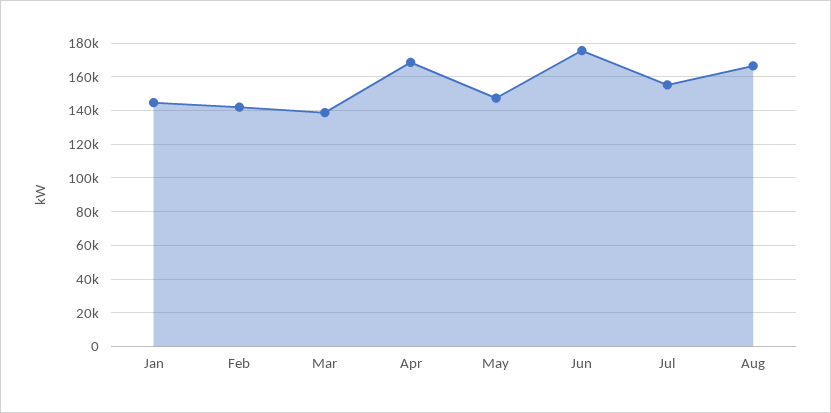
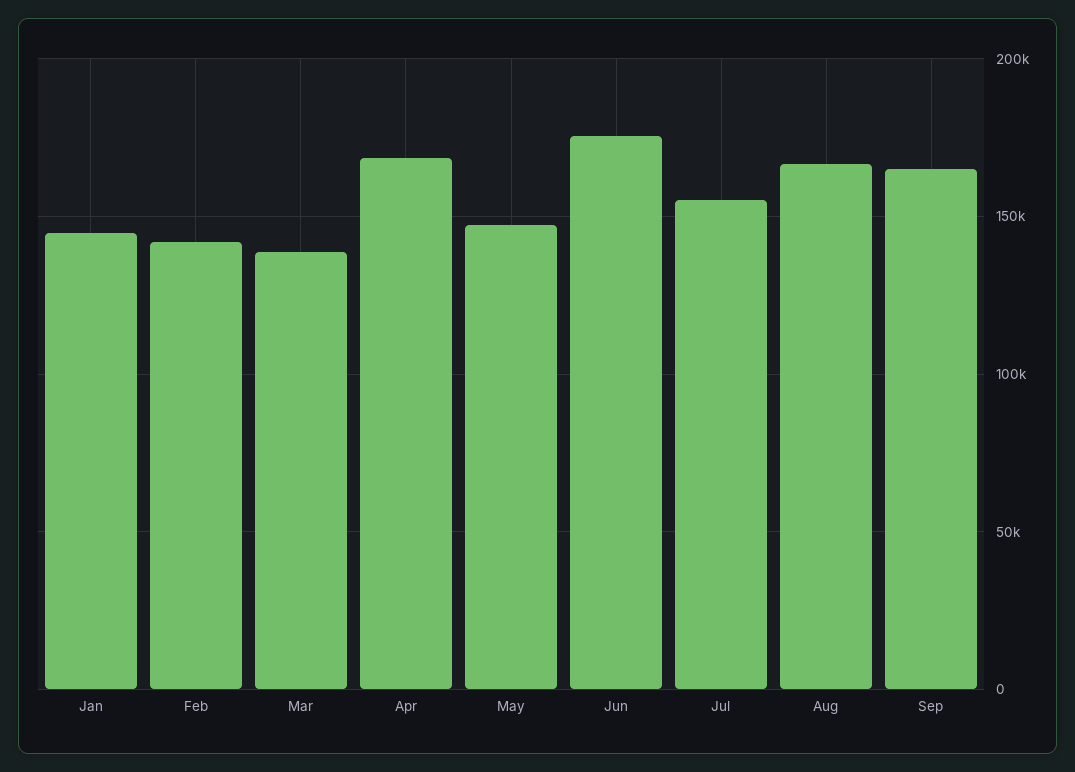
Sep: none -> 165000

